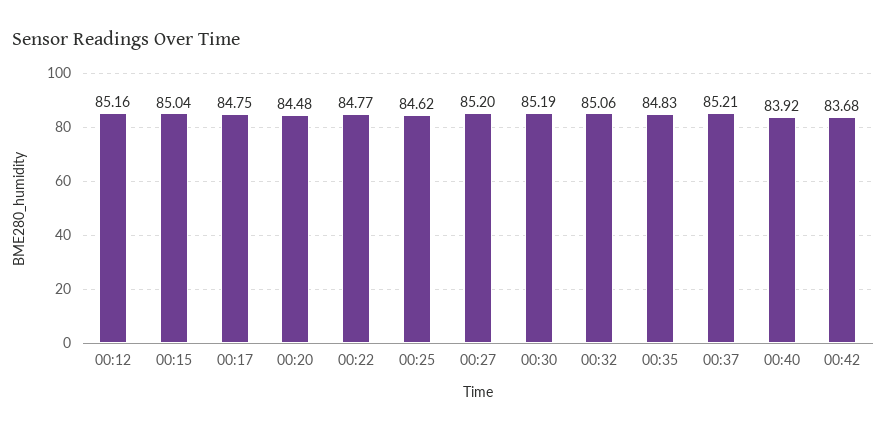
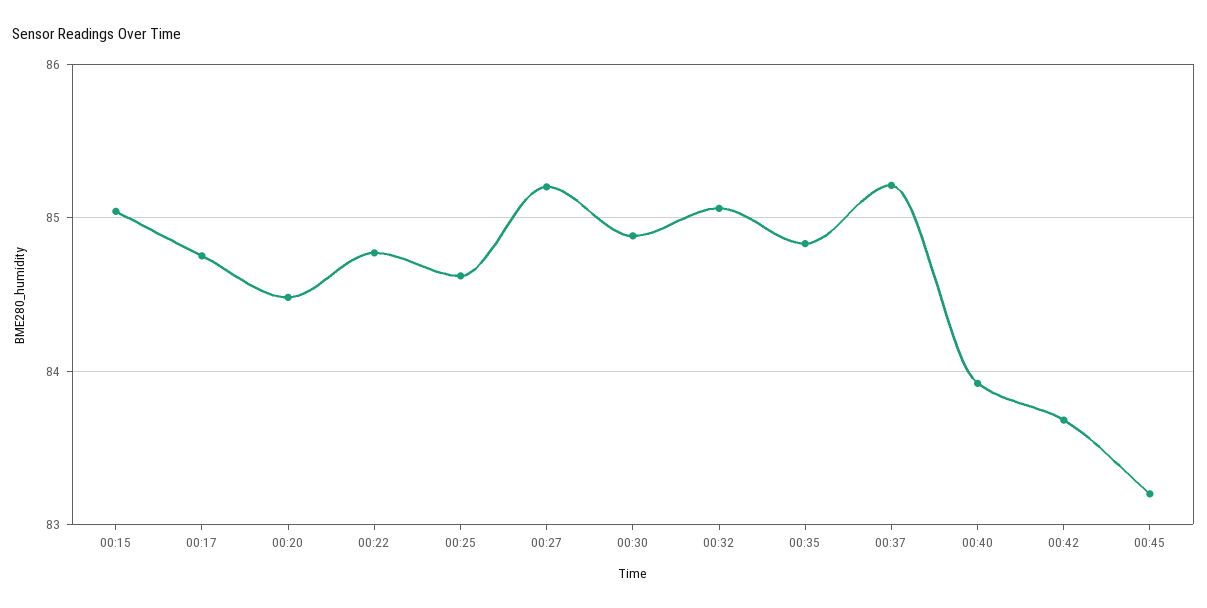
00:12: 85.16 -> none
00:30: 85.19 -> 84.9
00:45: none -> 83.2

